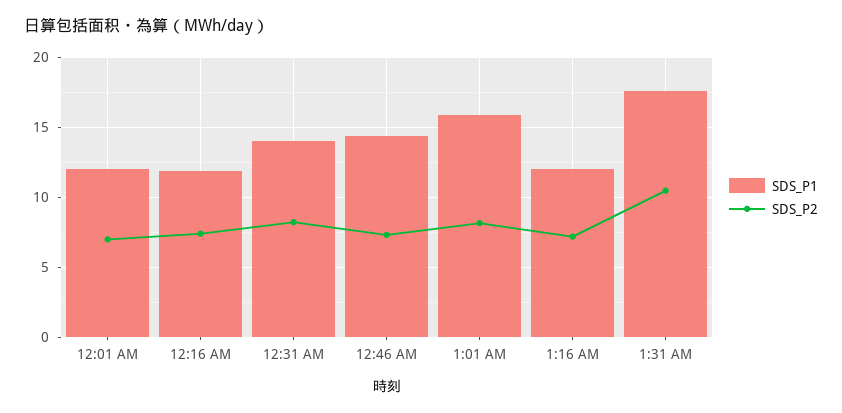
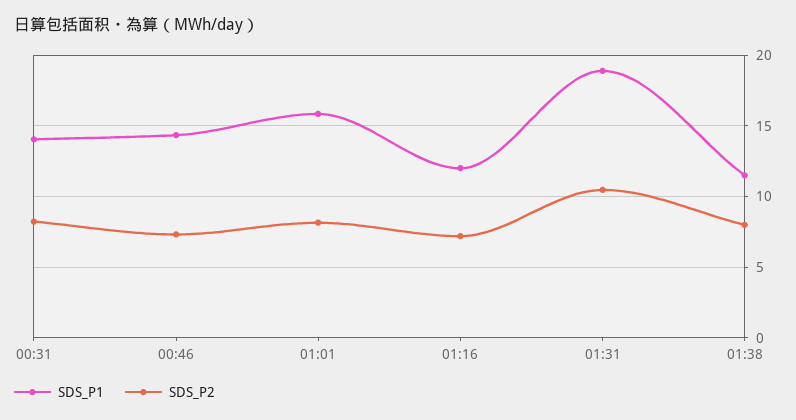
SDS_P1, 12:01 AM: 12 -> none
SDS_P2, 12:01 AM: 7 -> none
SDS_P1, 12:16 AM: 12 -> none
SDS_P2, 12:16 AM: 7.5 -> none
SDS_P1, 1:31 AM: 17.5 -> 19
SDS_P1, 01:38: none -> 11.5
SDS_P2, 01:38: none -> 8

